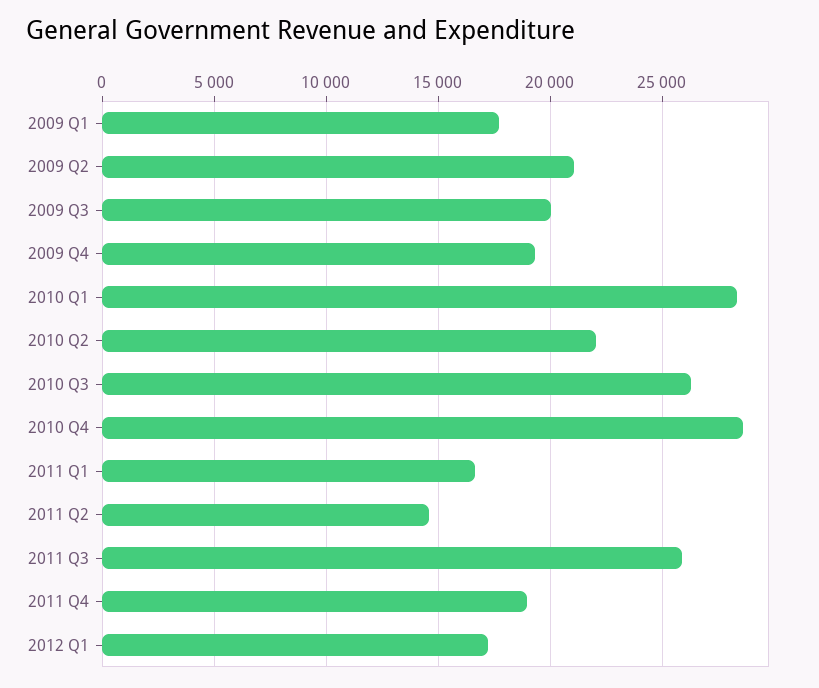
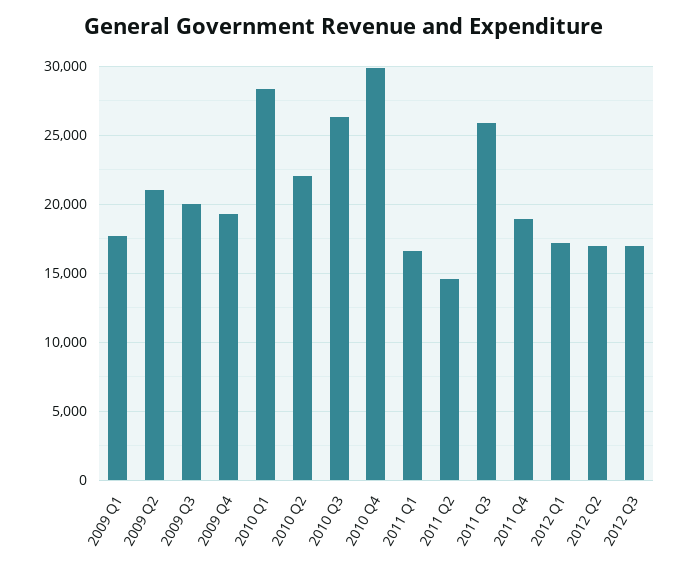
2010 Q4: 28500 -> 30000
2012 Q2: none -> 17000
2012 Q3: none -> 17000

